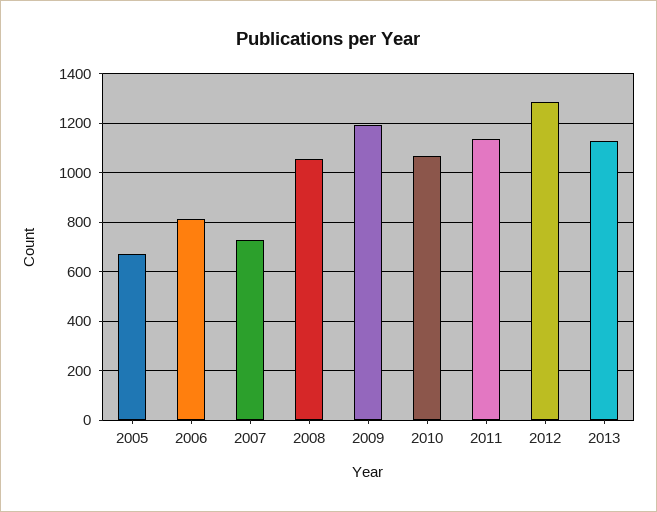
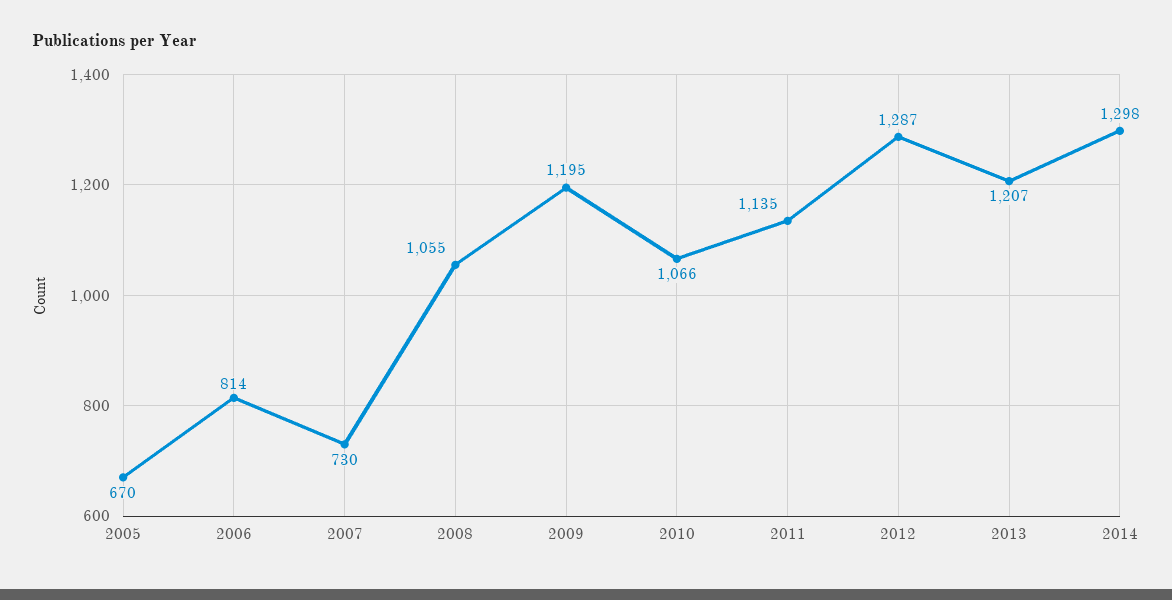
2013: 1125 -> 1207
2014: none -> 1298

